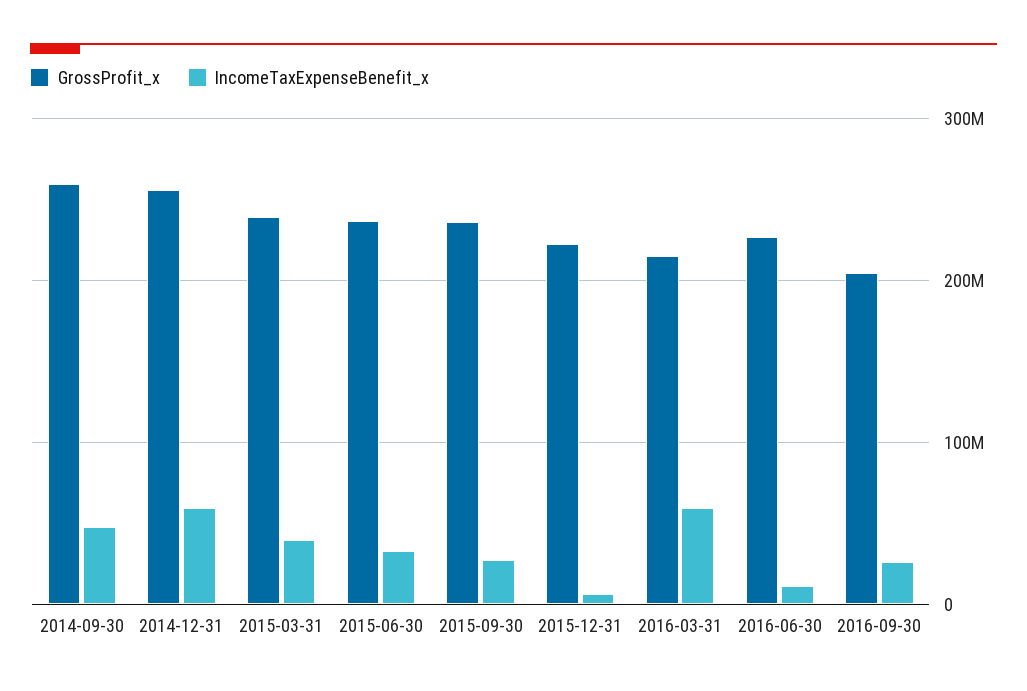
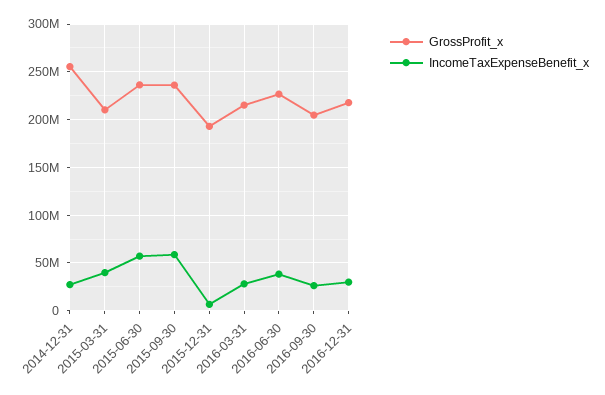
GrossProfit_x, 2014-09-30: 260000000 -> none
IncomeTaxExpenseBenefit_x, 2014-09-30: 50000000 -> none
IncomeTaxExpenseBenefit_x, 2014-12-31: 60000000 -> 30000000
GrossProfit_x, 2015-03-31: 240000000 -> 210000000
IncomeTaxExpenseBenefit_x, 2015-06-30: 30000000 -> 60000000
IncomeTaxExpenseBenefit_x, 2015-09-30: 30000000 -> 60000000
GrossProfit_x, 2015-12-31: 220000000 -> 190000000
IncomeTaxExpenseBenefit_x, 2016-03-31: 60000000 -> 30000000
IncomeTaxExpenseBenefit_x, 2016-06-30: 10000000 -> 40000000
GrossProfit_x, 2016-12-31: none -> 220000000
IncomeTaxExpenseBenefit_x, 2016-12-31: none -> 30000000

